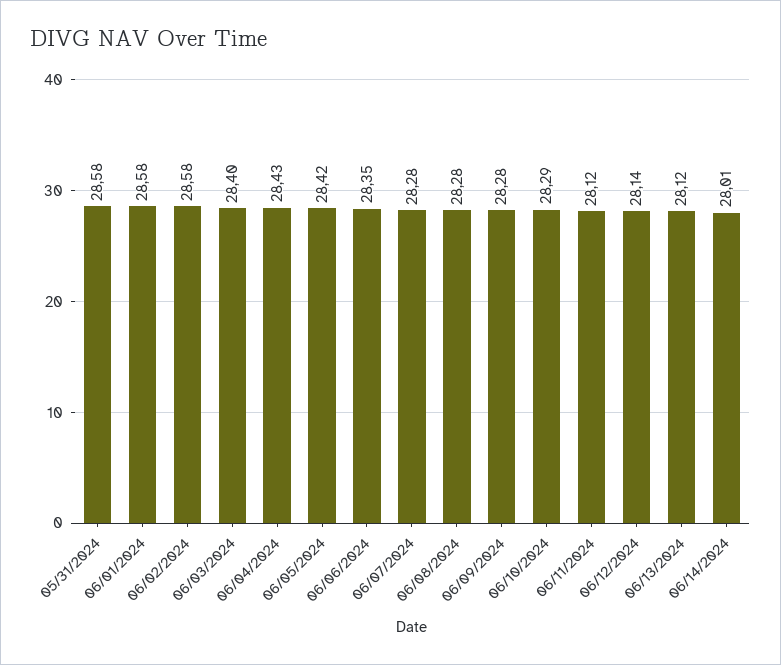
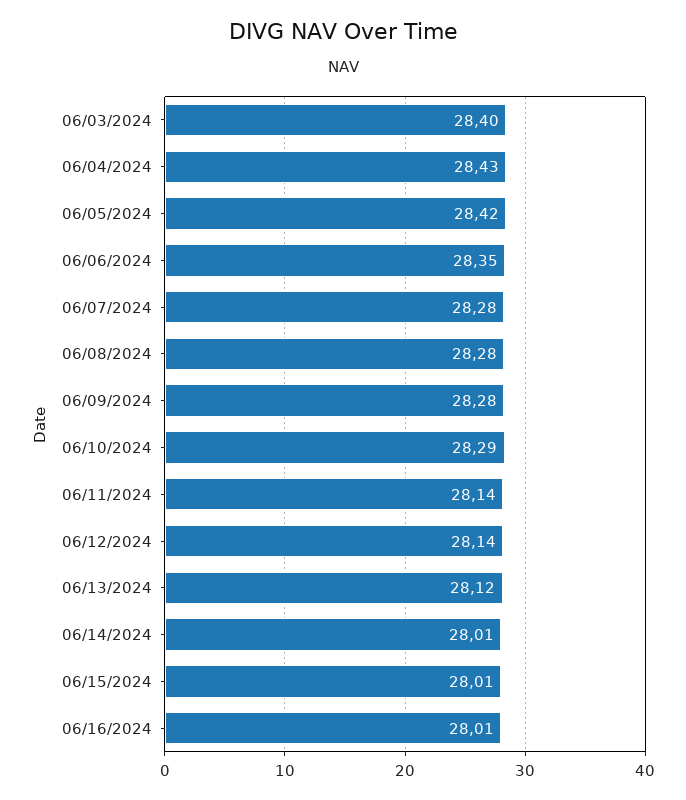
05/31/2024: 28.58 -> none
06/01/2024: 28.58 -> none
06/02/2024: 28.58 -> none
06/11/2024: 28.12 -> 28.14
06/15/2024: none -> 28.01
06/16/2024: none -> 28.01

